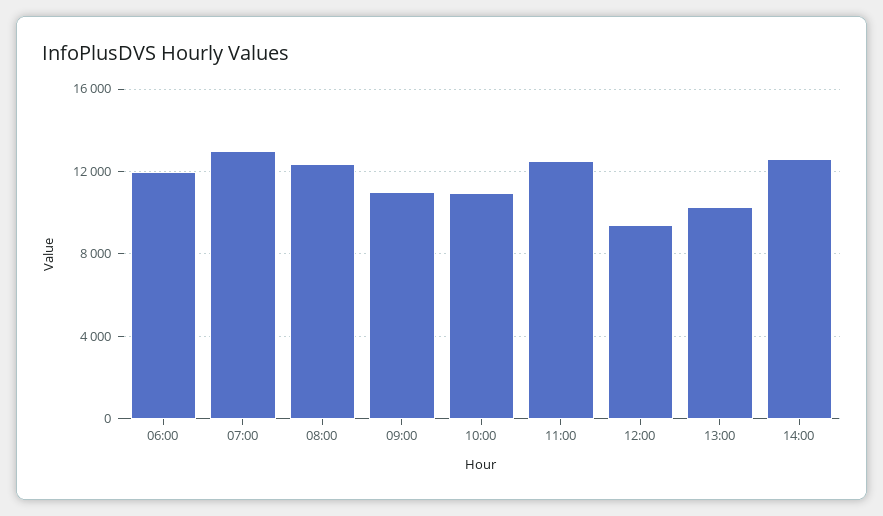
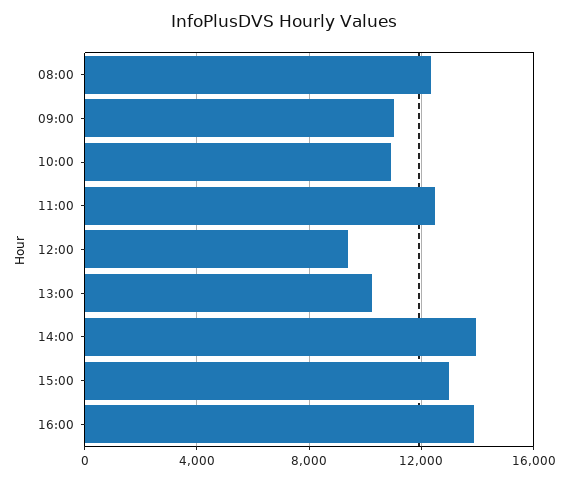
06:00: 12000 -> none
07:00: 13000 -> none
14:00: 12500 -> 14000
15:00: none -> 13000
16:00: none -> 14000

